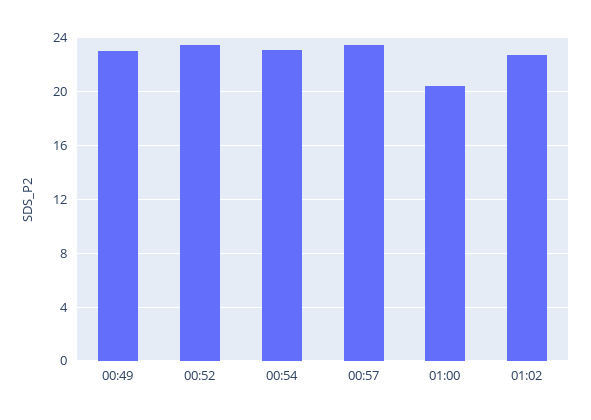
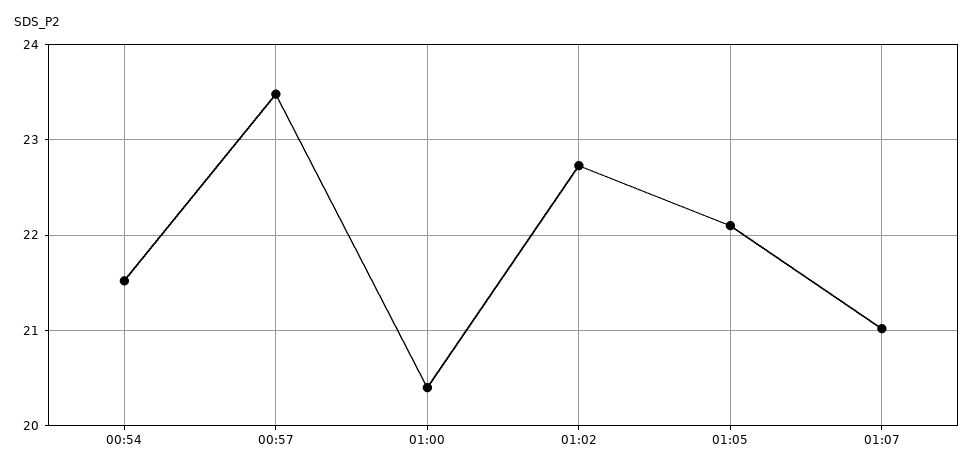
00:49: 23 -> none
00:52: 23.5 -> none
00:54: 23 -> 21.5
01:05: none -> 22.1
01:07: none -> 21

